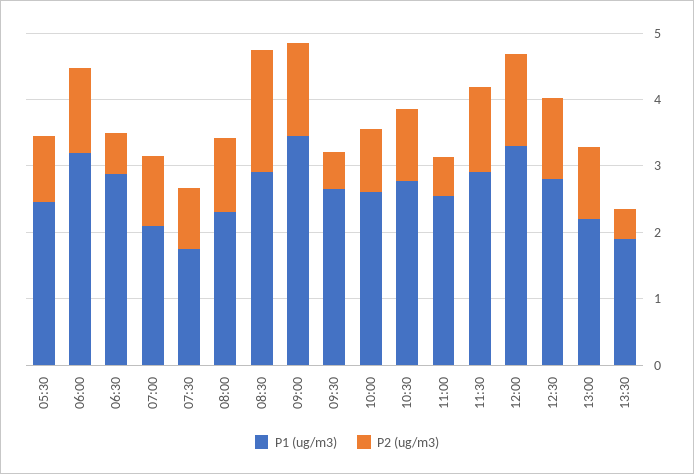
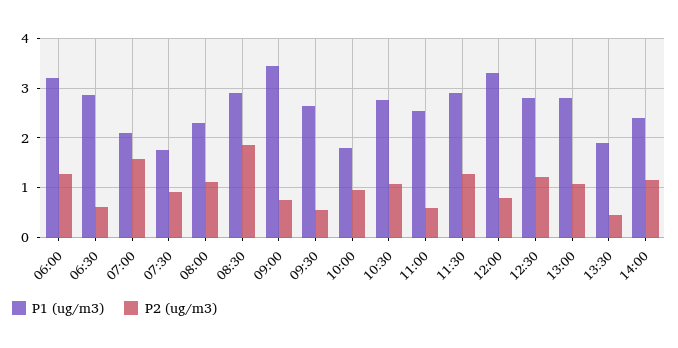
P1 (ug/m3), 05:30: 2.4 -> none
P2 (ug/m3), 05:30: 1 -> none
P2 (ug/m3), 07:00: 1 -> 1.6
P2 (ug/m3), 09:00: 1.4 -> 0.8
P1 (ug/m3), 10:00: 2.6 -> 1.8
P2 (ug/m3), 12:00: 1.4 -> 0.8
P1 (ug/m3), 13:00: 2.2 -> 2.8
P1 (ug/m3), 14:00: none -> 2.4
P2 (ug/m3), 14:00: none -> 1.2

